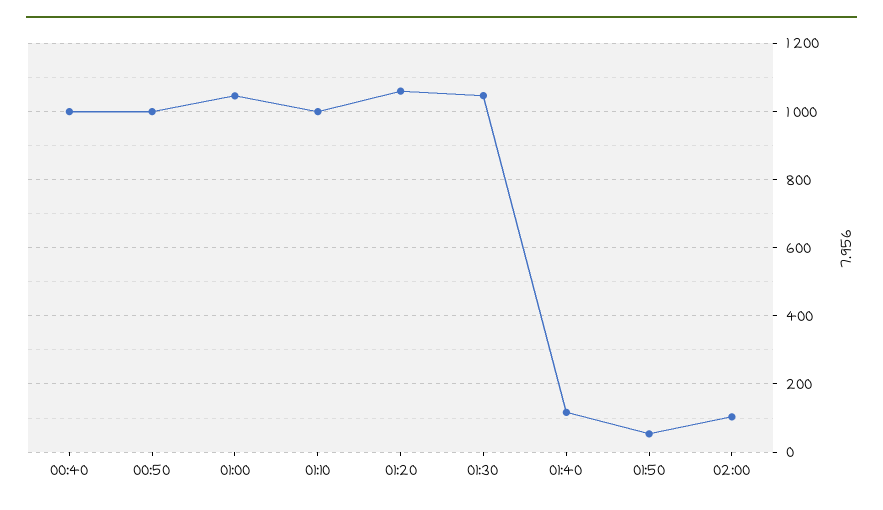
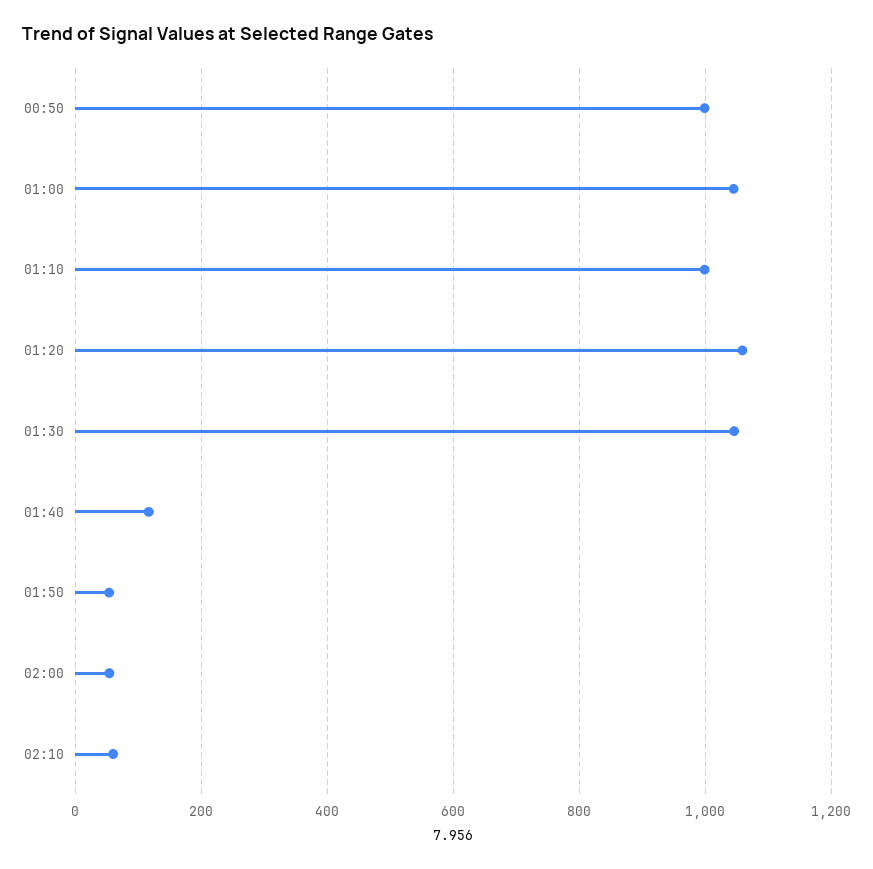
00:40: 1000 -> none
02:00: 100 -> 60
02:10: none -> 60

